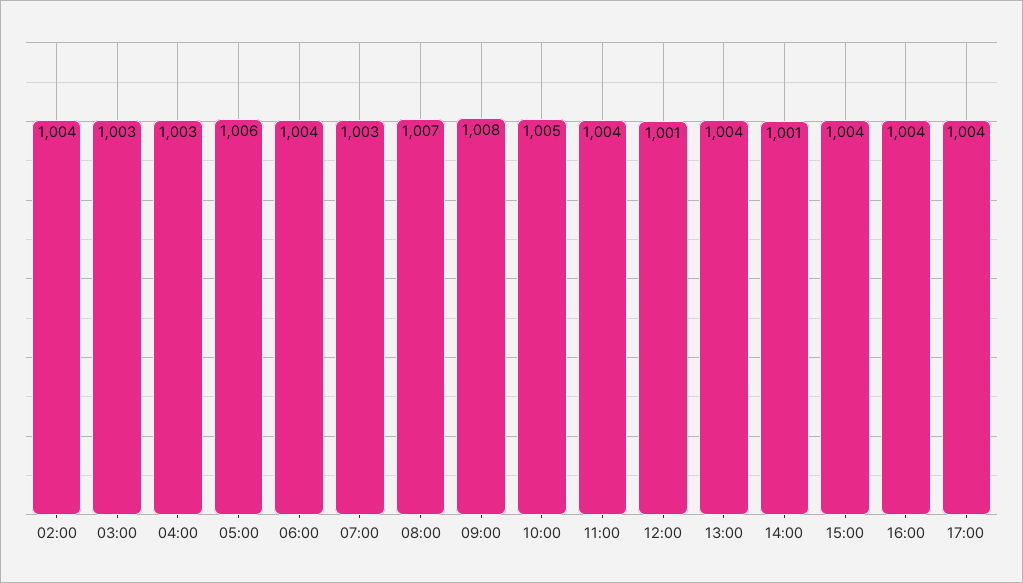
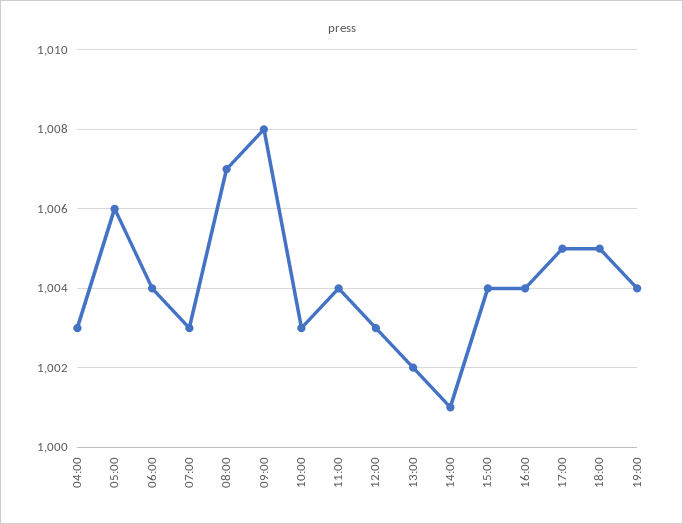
02:00: 1004 -> none
03:00: 1003 -> none
10:00: 1005 -> 1003
12:00: 1001 -> 1003
13:00: 1004 -> 1002
17:00: 1004 -> 1005
18:00: none -> 1005
19:00: none -> 1004

